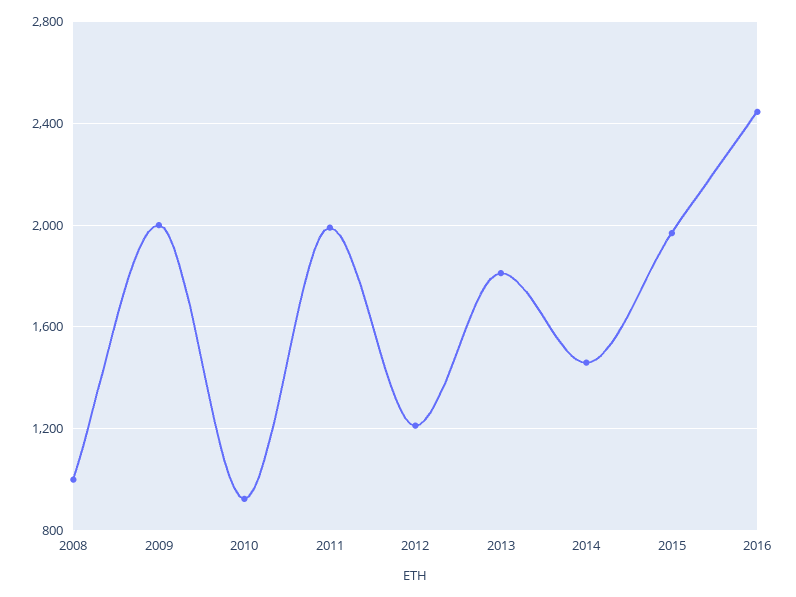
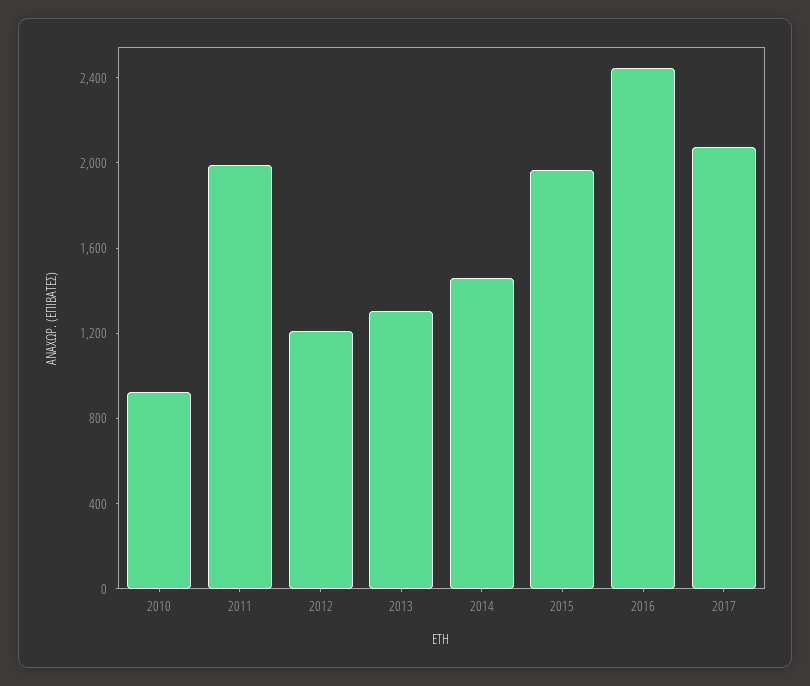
2008: 1000 -> none
2009: 2000 -> none
2013: 1800 -> 1300
2017: none -> 2100

